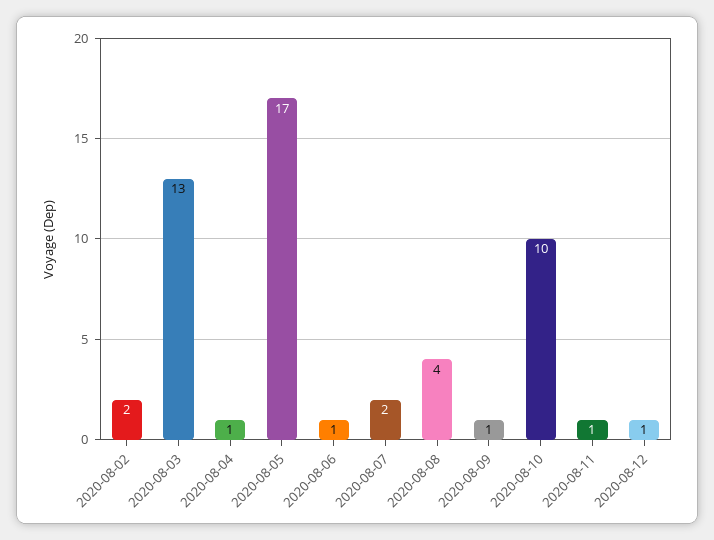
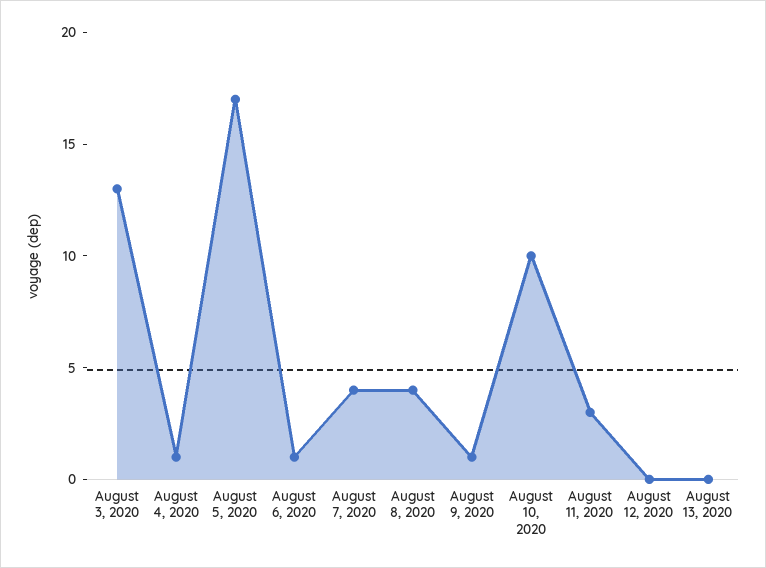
2020-08-02: 2 -> none
2020-08-07: 2 -> 4
2020-08-11: 1 -> 3
2020-08-12: 1 -> 0
August 13, 2020: none -> 0

